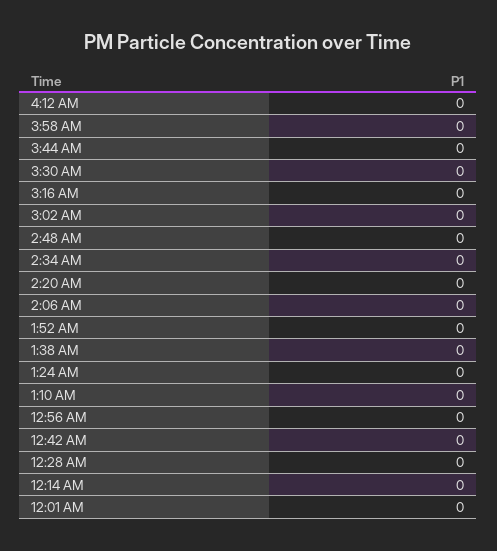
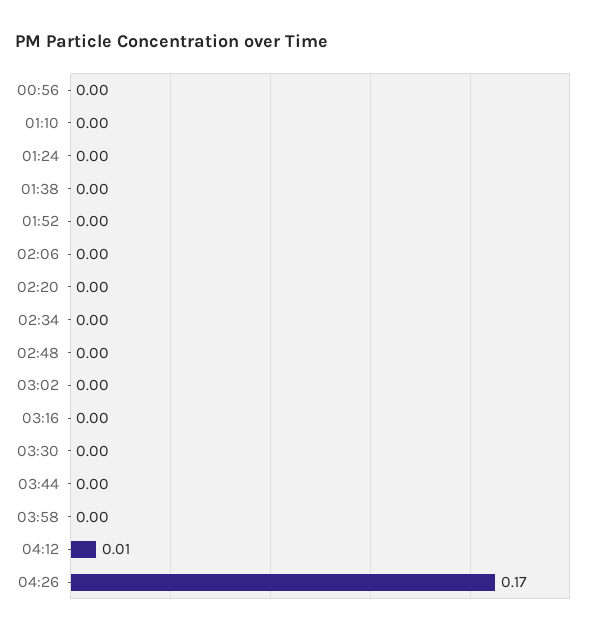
4:12 AM: 0 -> 0.01
12:42 AM: 0 -> none
12:28 AM: 0 -> none
12:14 AM: 0 -> none
12:01 AM: 0 -> none
04:26: none -> 0.17

